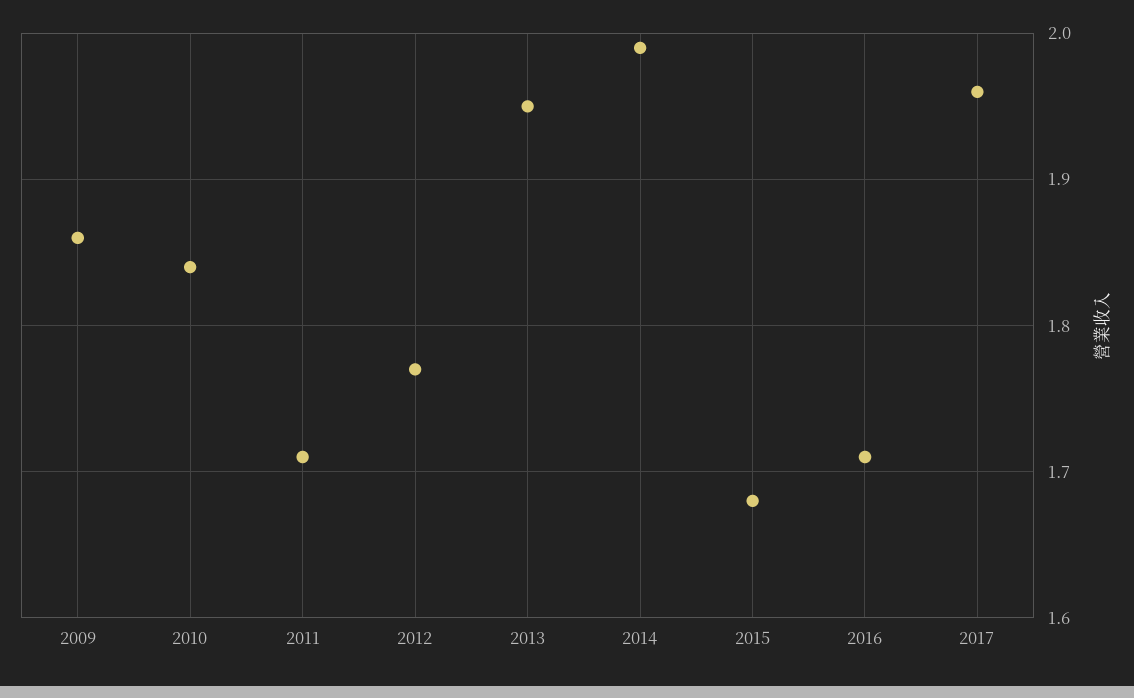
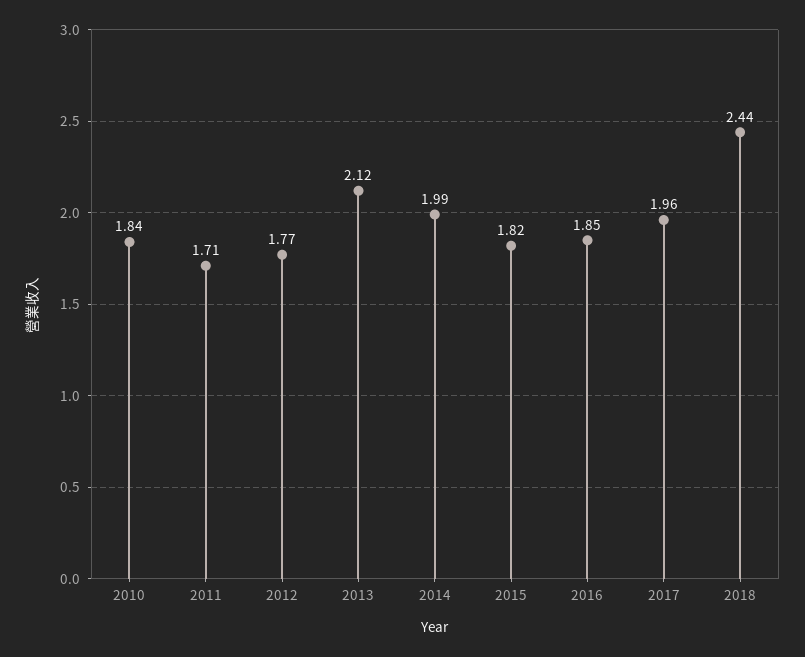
2009: 1.86 -> none
2013: 1.95 -> 2.12
2015: 1.68 -> 1.82
2016: 1.71 -> 1.85
2018: none -> 2.44

